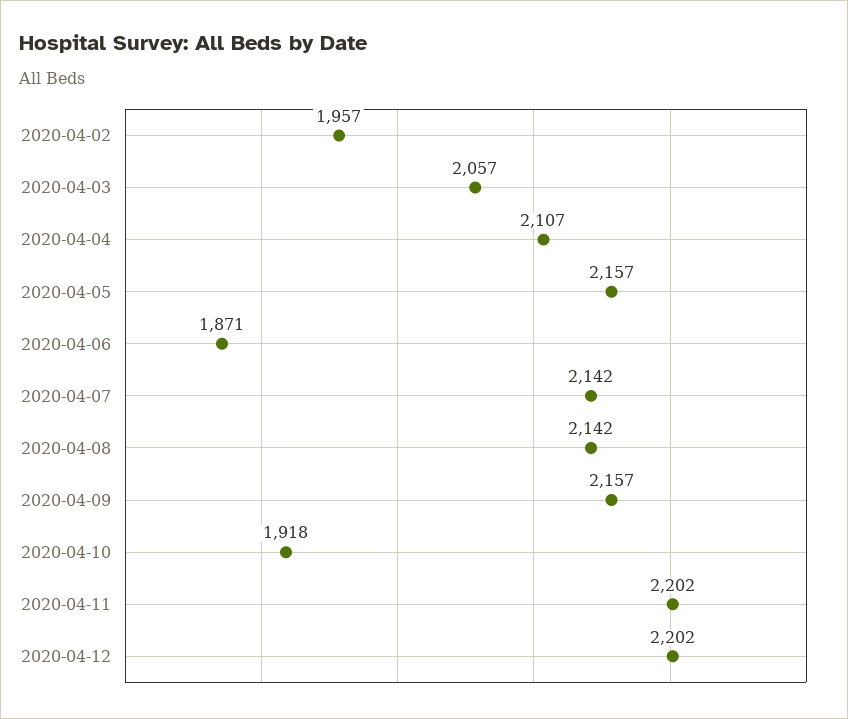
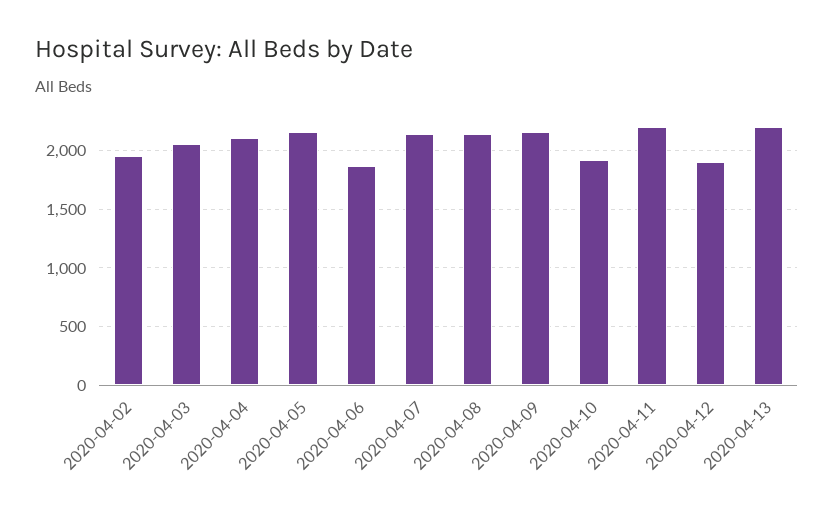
2020-04-12: 2202 -> 1900
2020-04-13: none -> 2200

